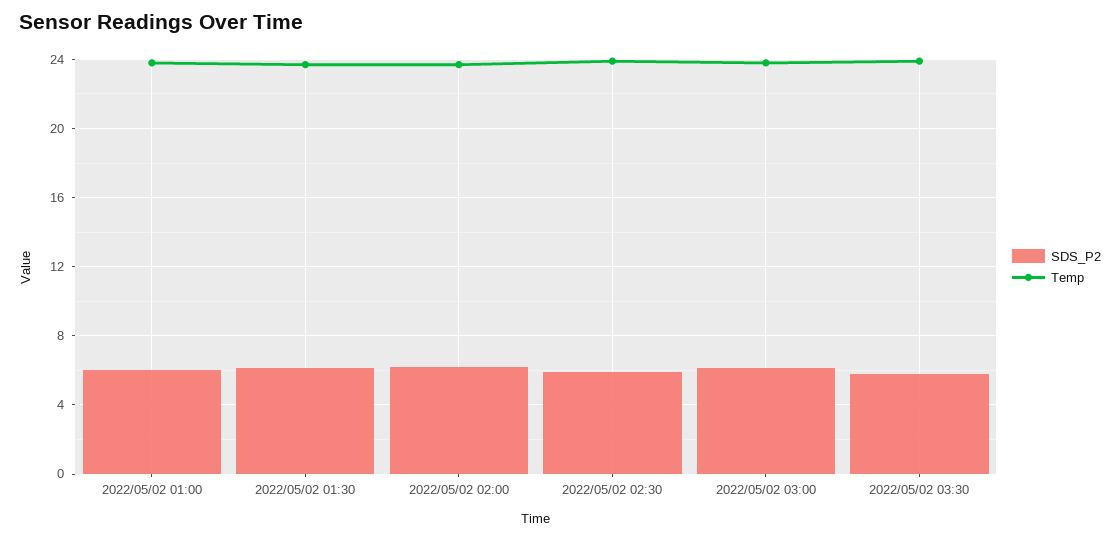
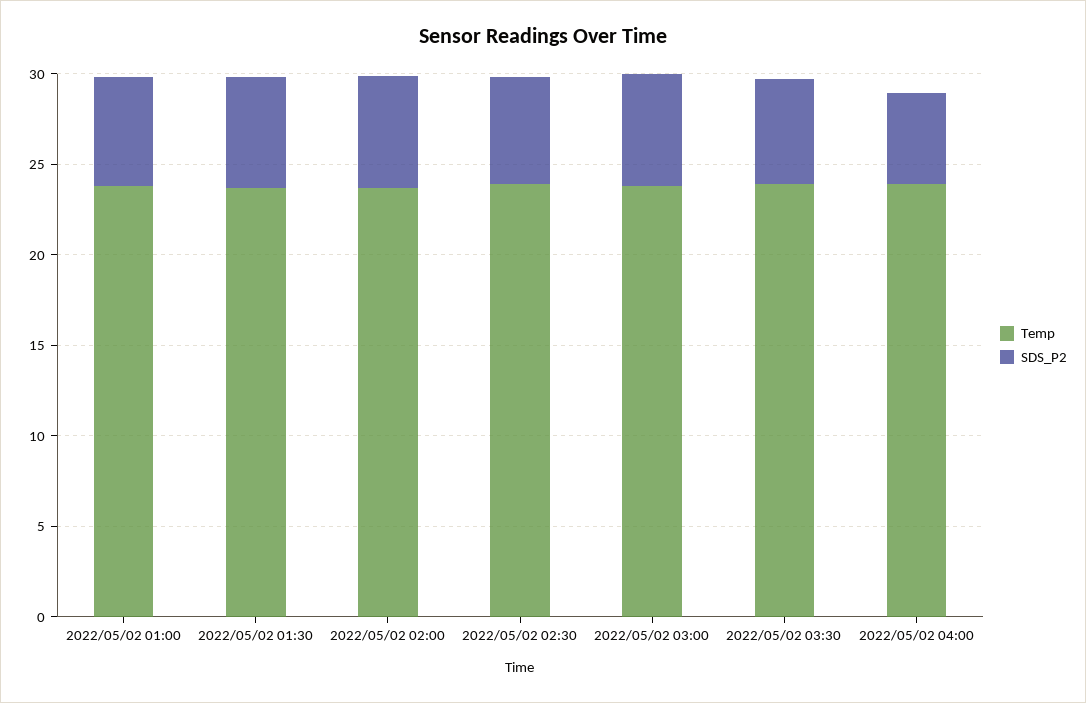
Temp, 2022/05/02 04:00: none -> 24
SDS_P2, 2022/05/02 04:00: none -> 5

